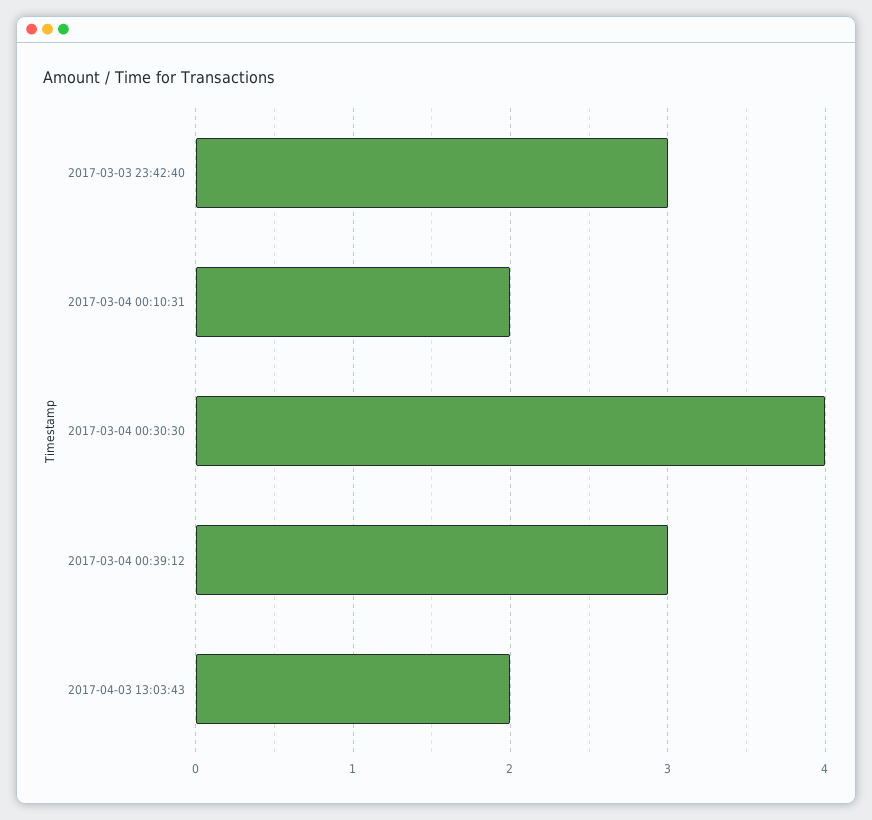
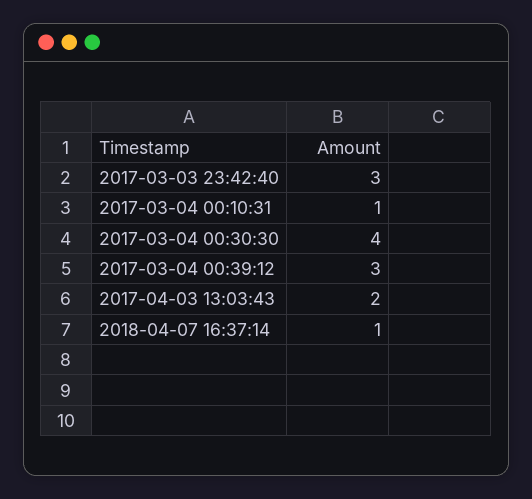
2017-03-04 00:10:31: 2 -> 1
2018-04-07 16:37:14: none -> 1

